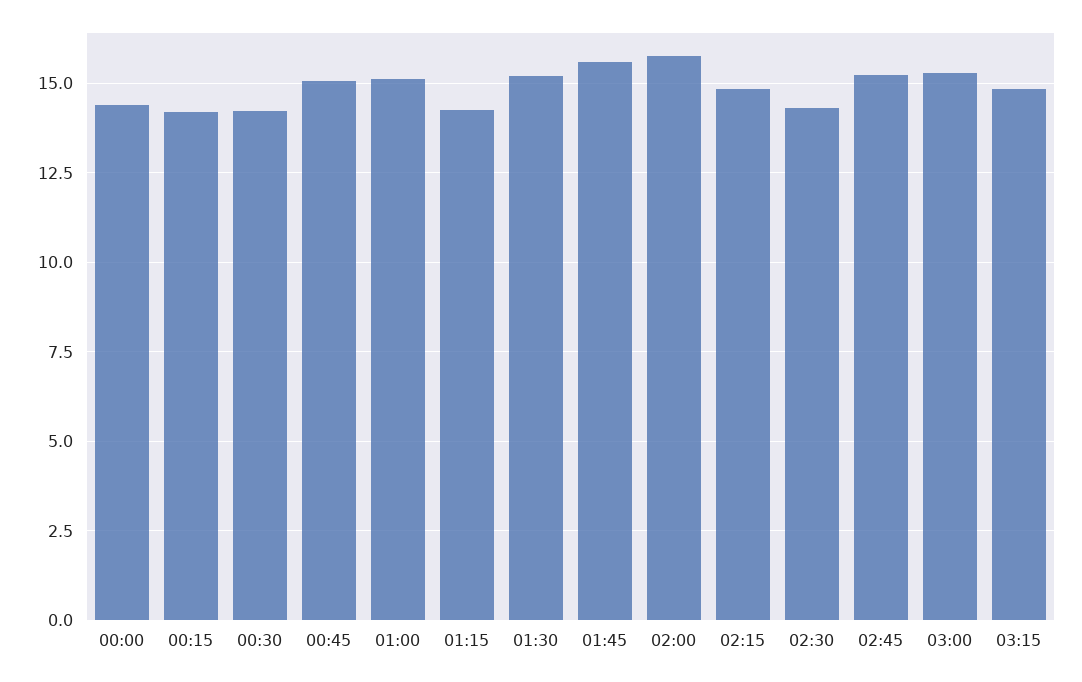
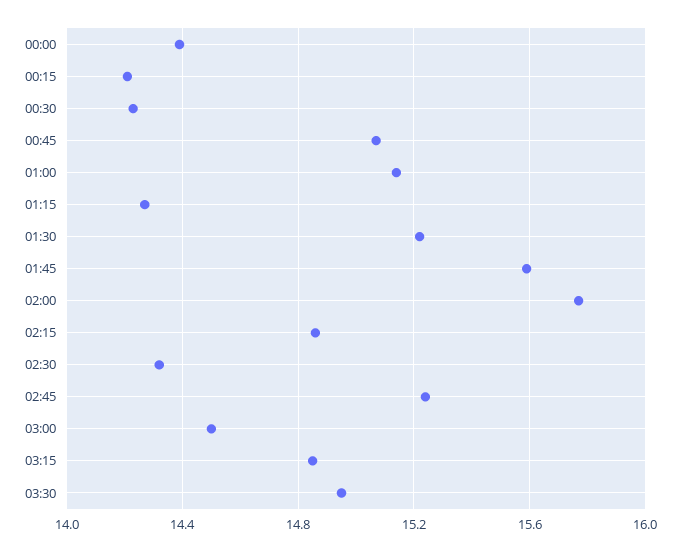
03:00: 15.25 -> 14.5
03:30: none -> 14.95

